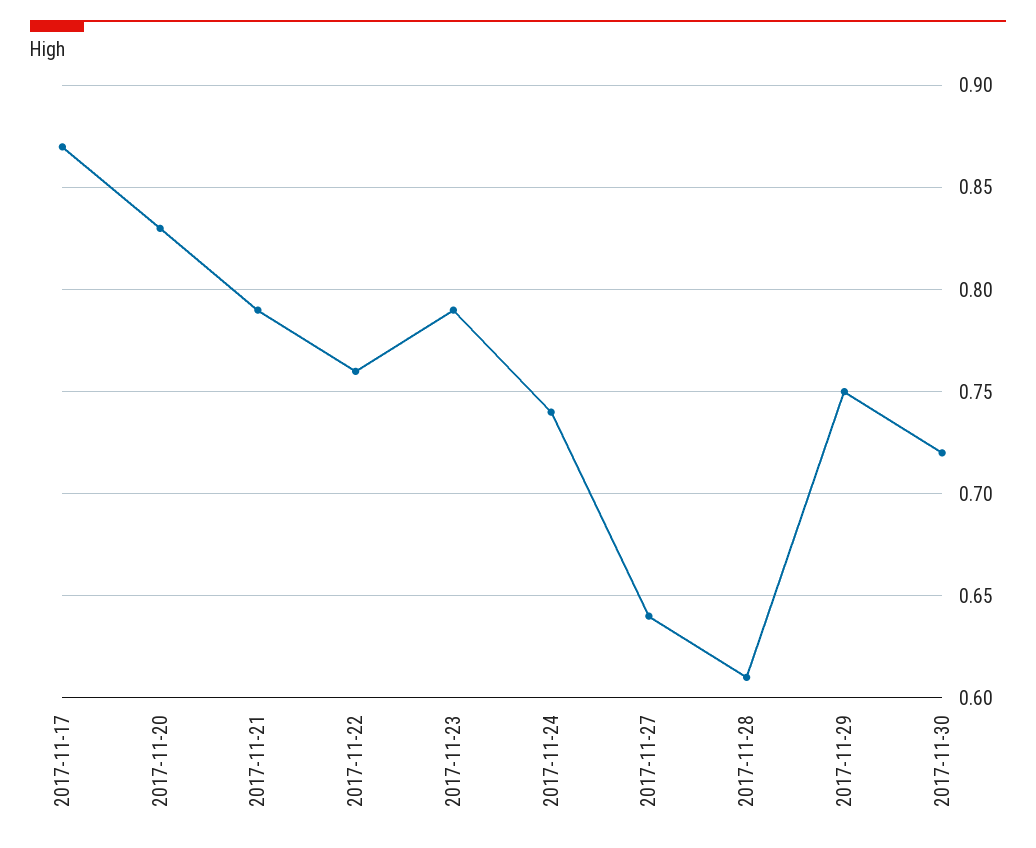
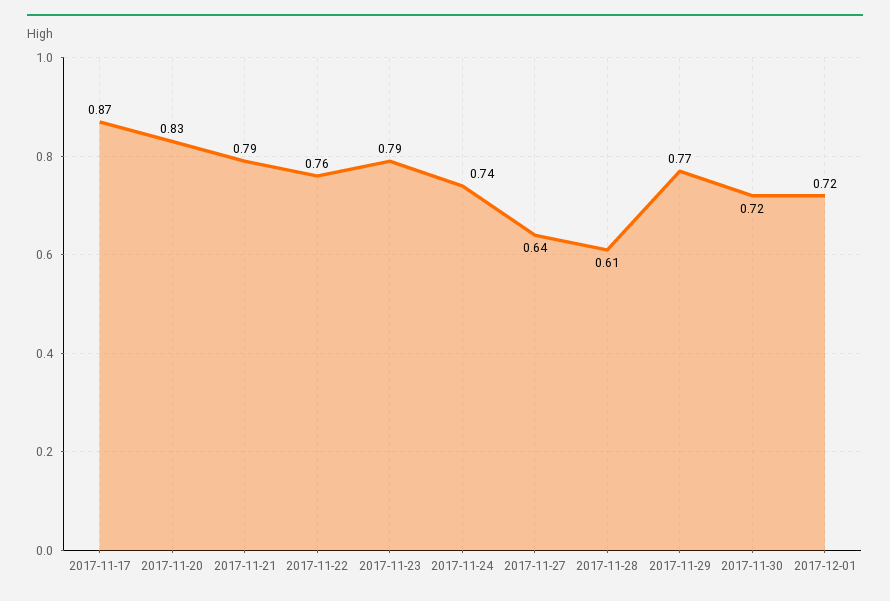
2017-11-29: 0.75 -> 0.77
2017-12-01: none -> 0.72

